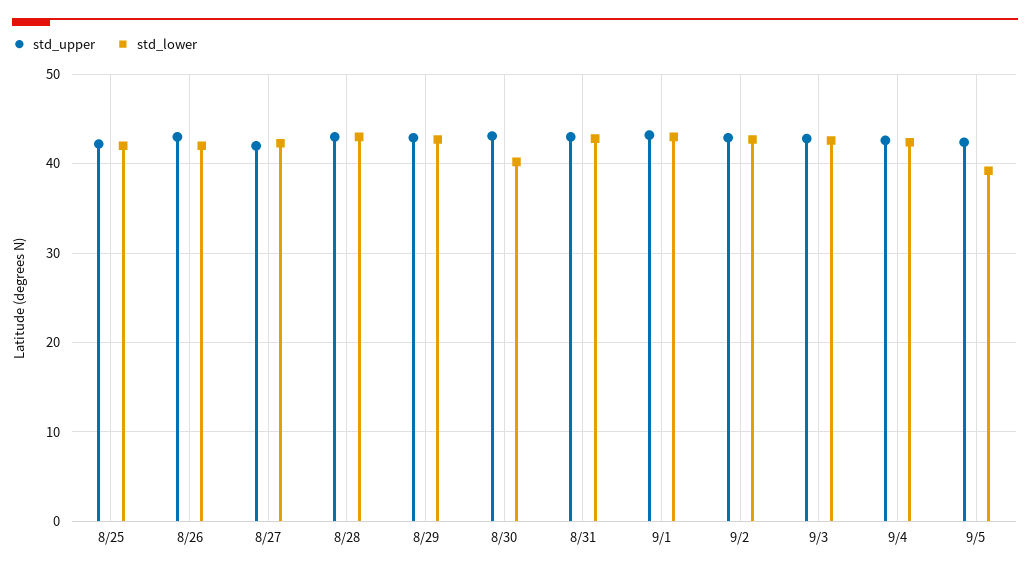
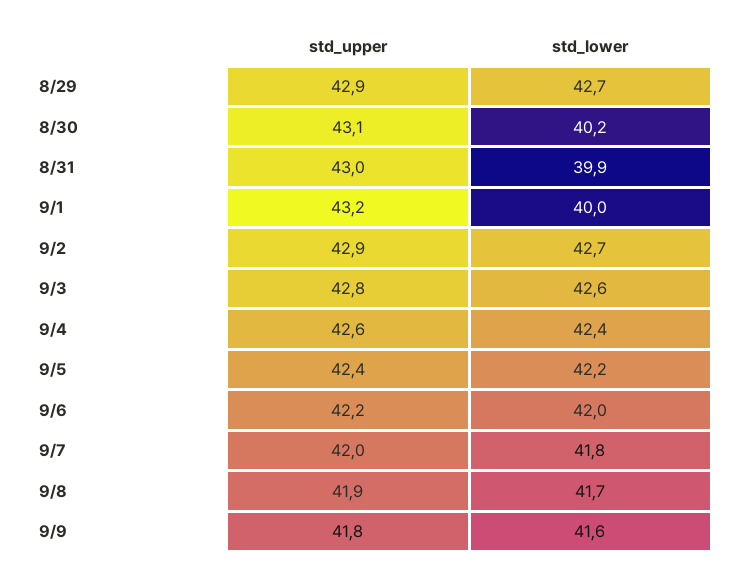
std_upper, 8/25: 42 -> none
std_lower, 8/25: 42 -> none
std_upper, 8/26: 43 -> none
std_lower, 8/26: 42 -> none
std_upper, 8/27: 42 -> none
std_lower, 8/27: 42 -> none
std_upper, 8/28: 43 -> none
std_lower, 8/28: 43 -> none
std_lower, 8/31: 43 -> 39.9
std_lower, 9/1: 43 -> 40
std_lower, 9/5: 39 -> 42.2
std_upper, 9/6: none -> 42.2
std_lower, 9/6: none -> 42
std_upper, 9/7: none -> 42
std_lower, 9/7: none -> 41.8
std_upper, 9/8: none -> 41.9
std_lower, 9/8: none -> 41.7
std_upper, 9/9: none -> 41.8
std_lower, 9/9: none -> 41.6

